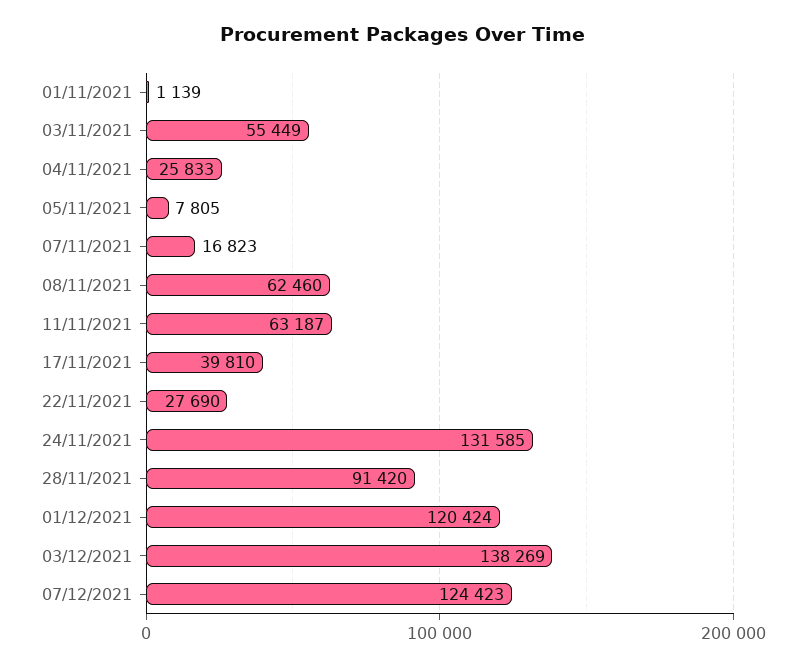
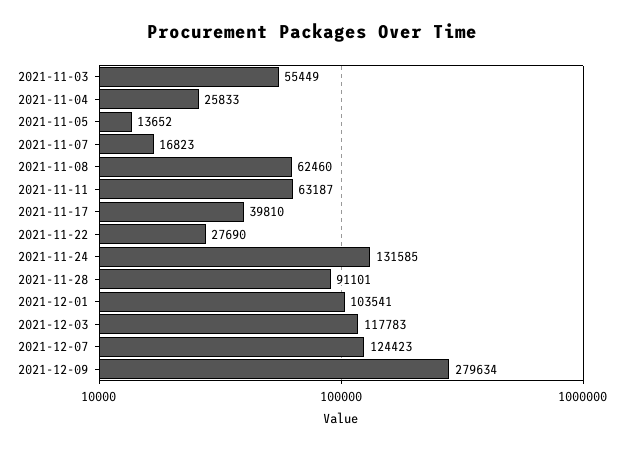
01/11/2021: 1139 -> none
05/11/2021: 7805 -> 13652
28/11/2021: 91420 -> 91101
01/12/2021: 120424 -> 103541
03/12/2021: 138269 -> 117783
2021-12-09: none -> 279634

